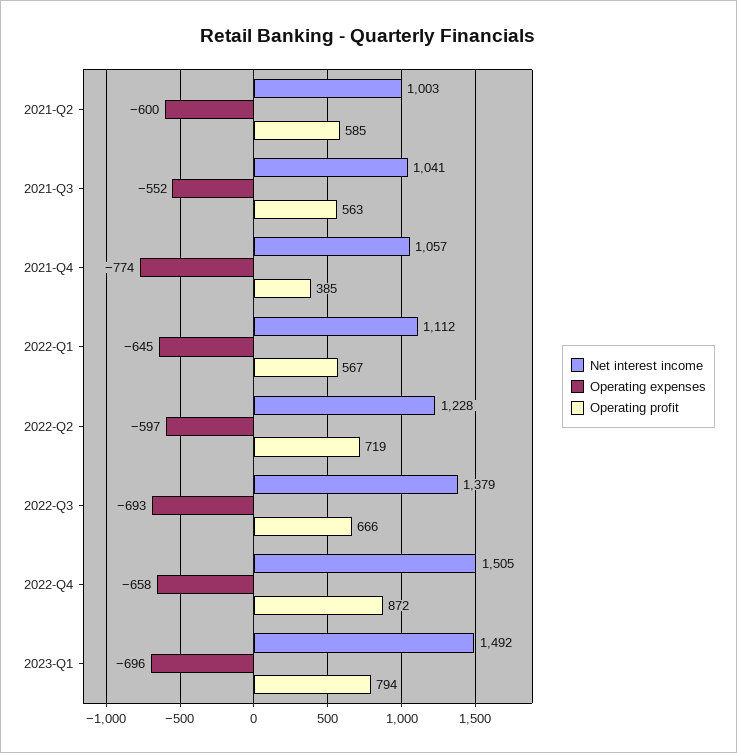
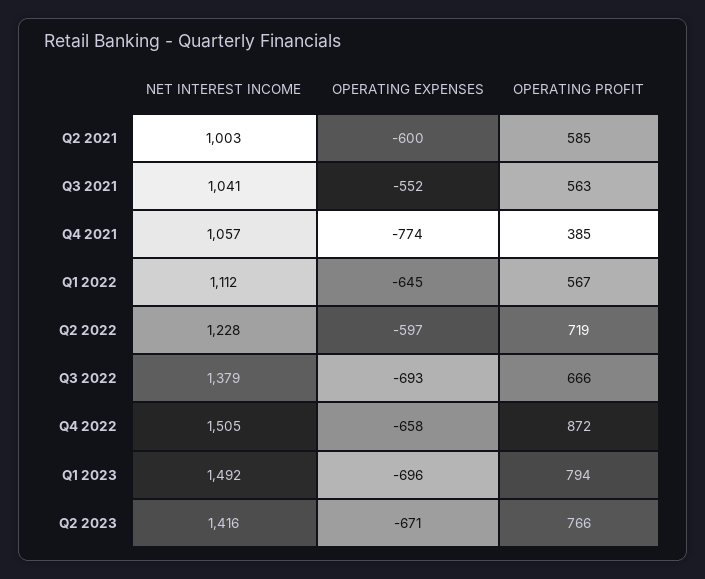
Net interest income, Q2 2023: none -> 1416
Operating expenses, Q2 2023: none -> -671
Operating profit, Q2 2023: none -> 766

